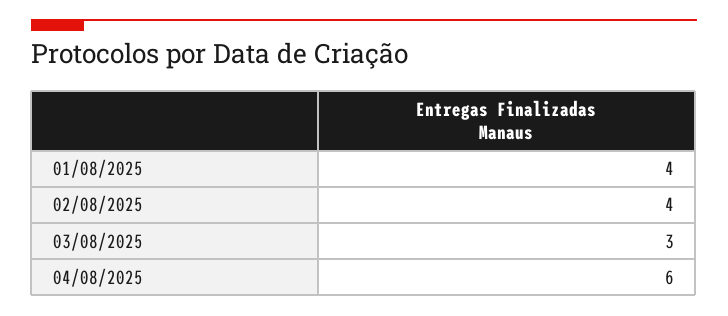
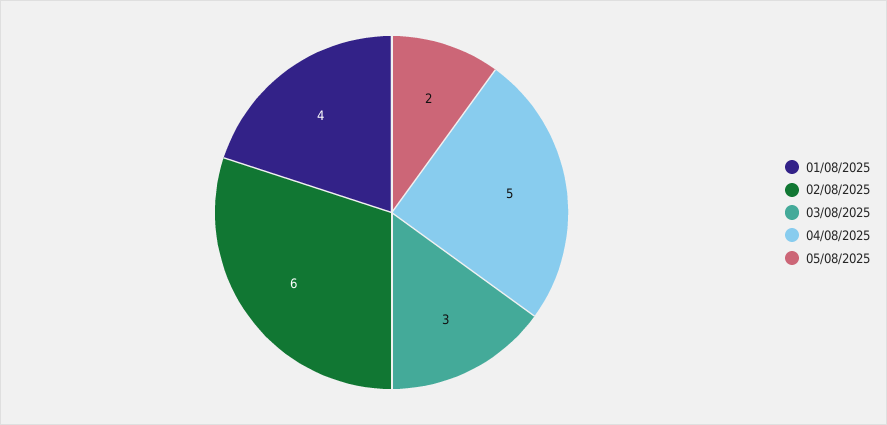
02/08/2025: 4 -> 6
04/08/2025: 6 -> 5
05/08/2025: none -> 2

